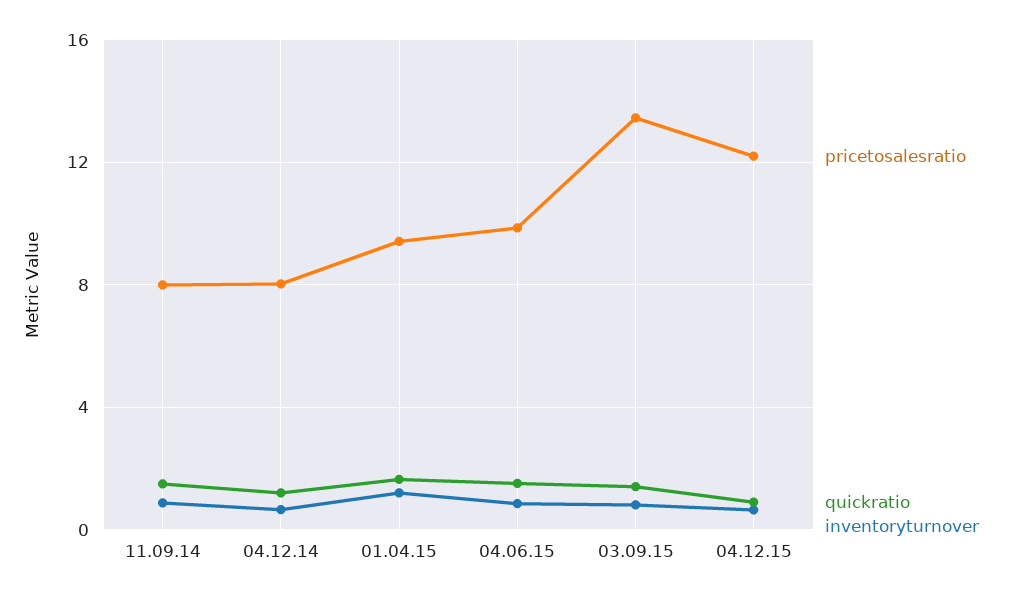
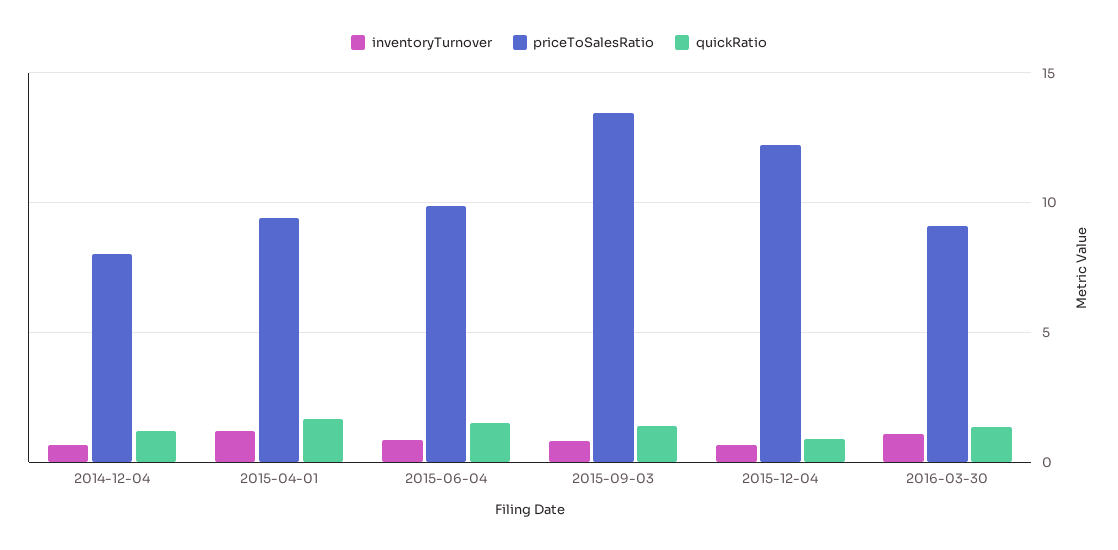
pricetosalesratio, 11.09.14: 8 -> none
quickratio, 11.09.14: 1.5 -> none
inventoryturnover, 11.09.14: 1 -> none
inventoryturnover, 2016-03-30: none -> 1
pricetosalesratio, 2016-03-30: none -> 9
quickratio, 2016-03-30: none -> 1.5

